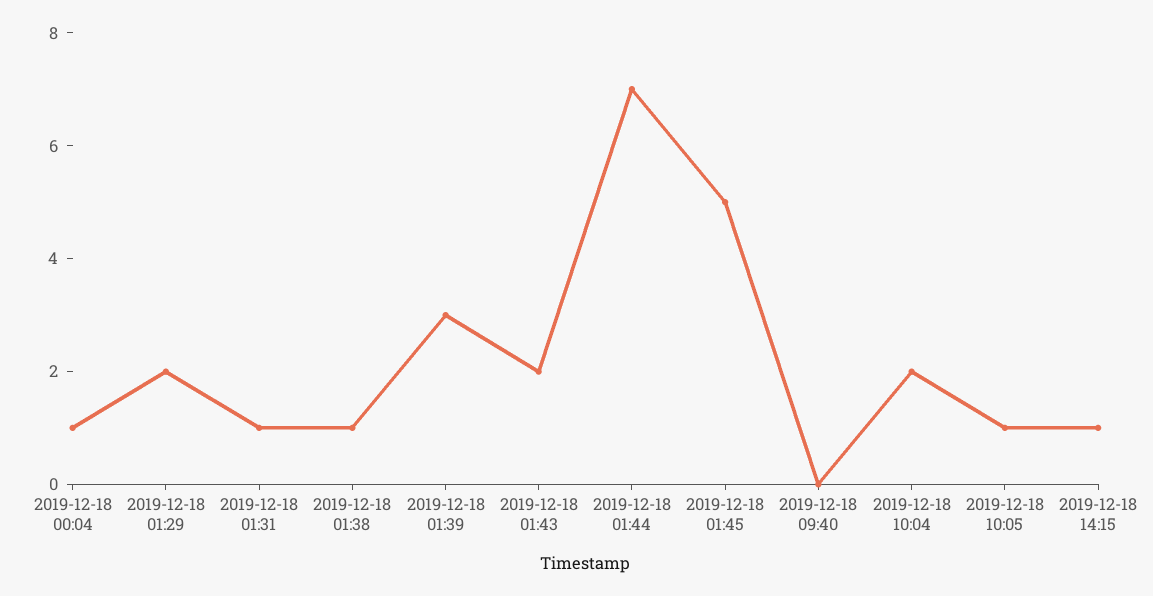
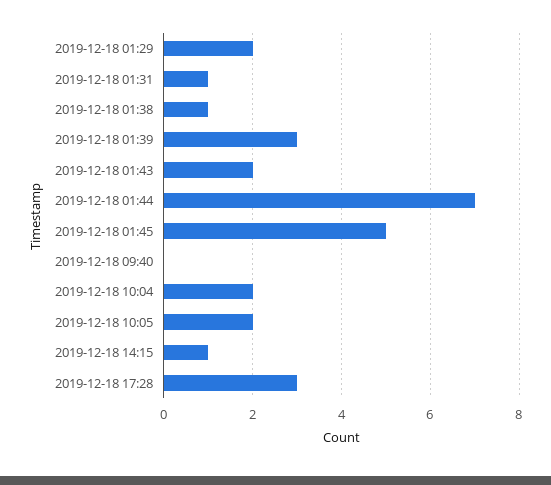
2019-12-18 00:04: 1 -> none
2019-12-18 10:05: 1 -> 2
2019-12-18 17:28: none -> 3

